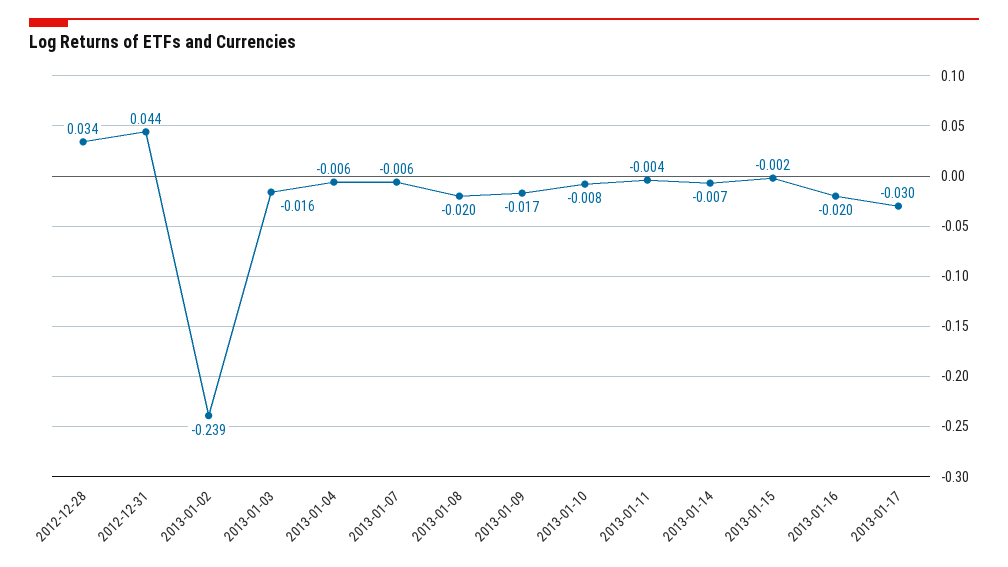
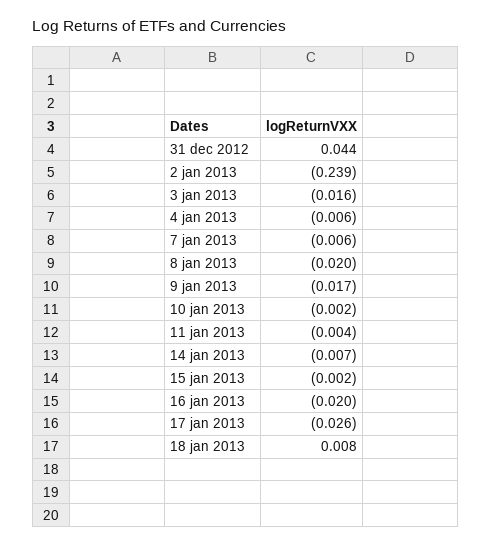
2012-12-28: 0.034 -> none
2013-01-10: -0.008 -> -0.002
2013-01-17: -0.03 -> -0.026
18 jan 2013: none -> 0.008

